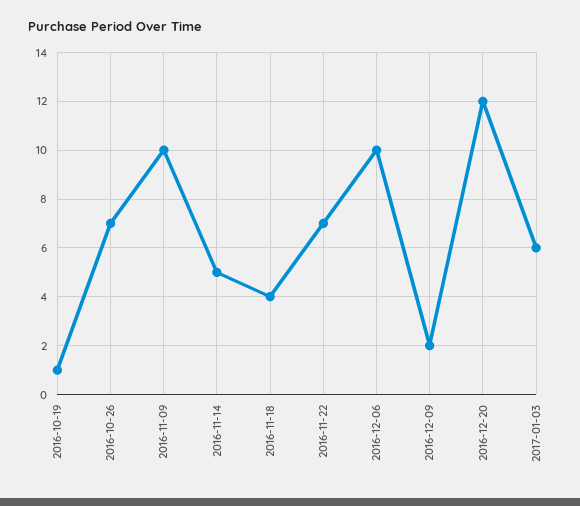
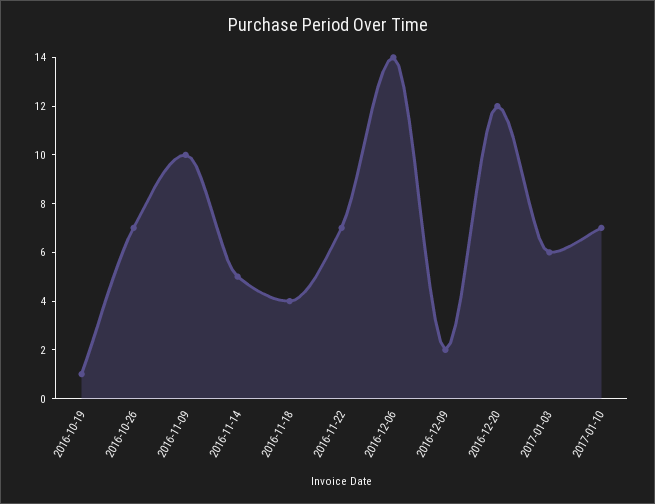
2016-12-06: 10 -> 14
2017-01-10: none -> 7

